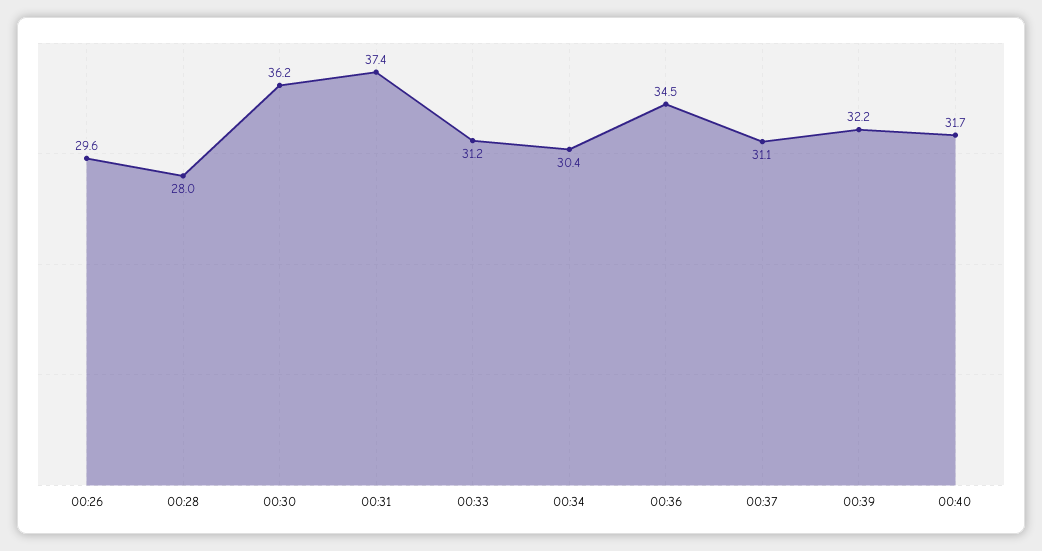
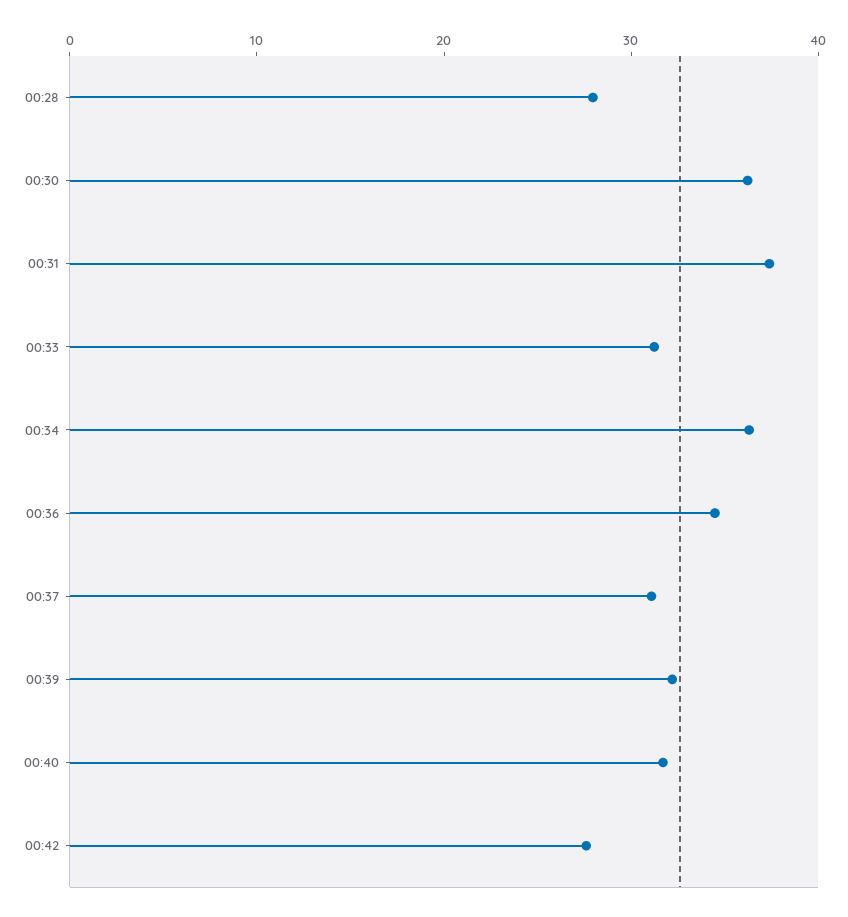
00:26: 29.6 -> none
00:34: 30.4 -> 36
00:42: none -> 28

